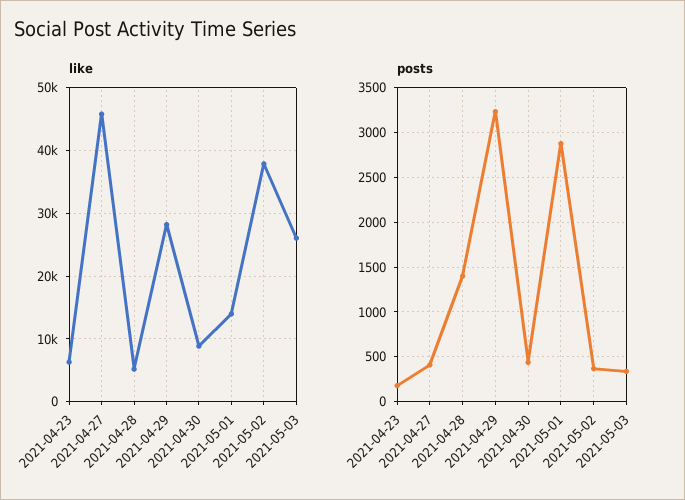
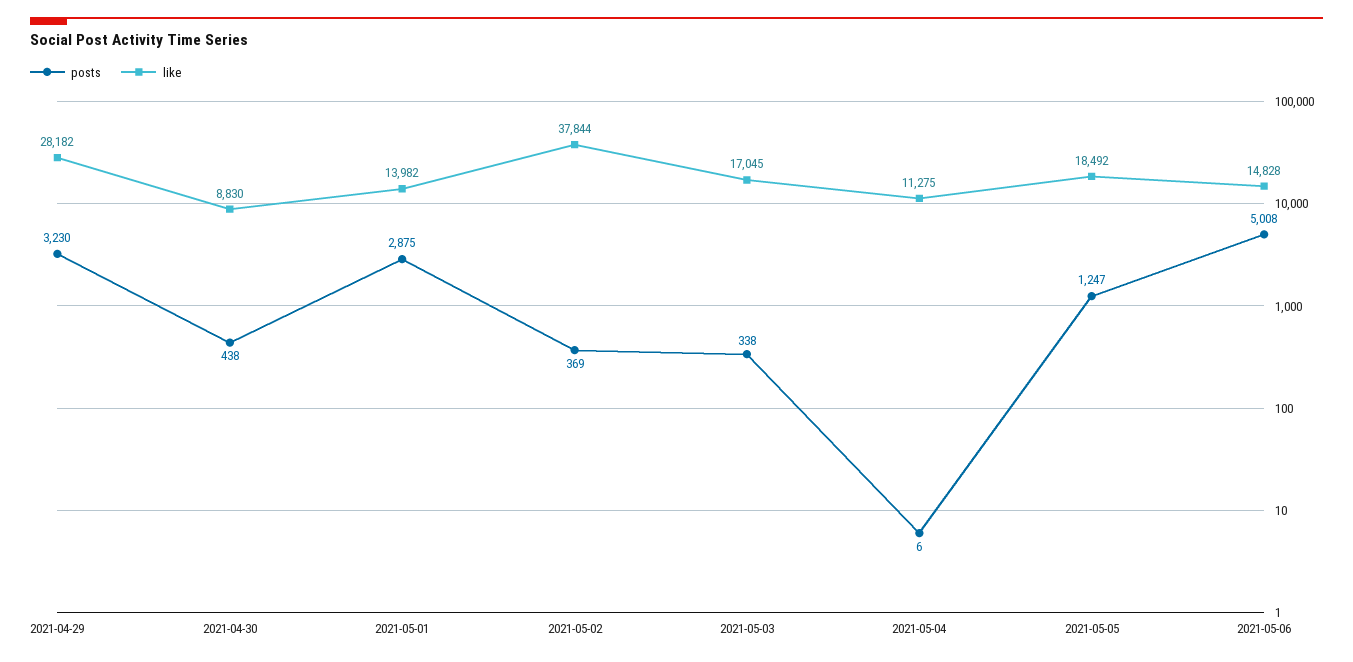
like, 2021-04-23: 6000 -> none
like, 2021-04-27: 46000 -> none
like, 2021-04-28: 5000 -> none
like, 2021-05-03: 26000 -> 17045
posts, 2021-04-23: 200 -> none
posts, 2021-04-27: 400 -> none
posts, 2021-04-28: 1400 -> none
posts, 2021-05-04: none -> 6
like, 2021-05-04: none -> 11275
posts, 2021-05-05: none -> 1247
like, 2021-05-05: none -> 18492
posts, 2021-05-06: none -> 5008
like, 2021-05-06: none -> 14828

